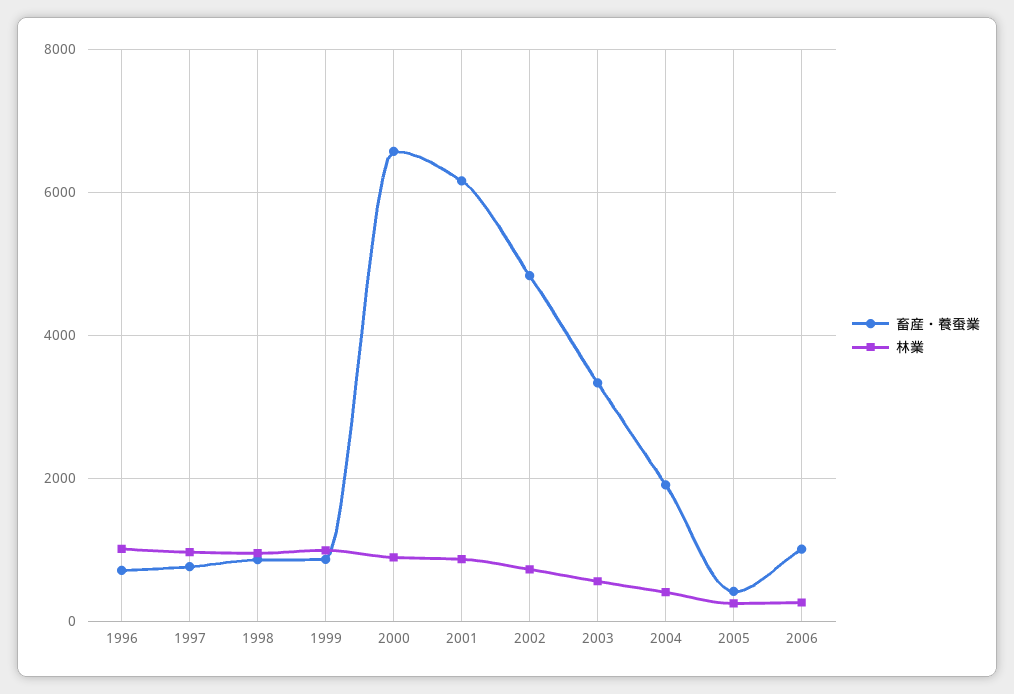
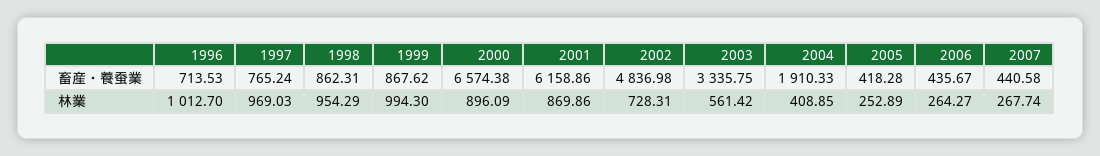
畜産・養蚕業, 2006: 1000 -> 435.67
畜産・養蚕業, 2007: none -> 440.58
林業, 2007: none -> 267.74

